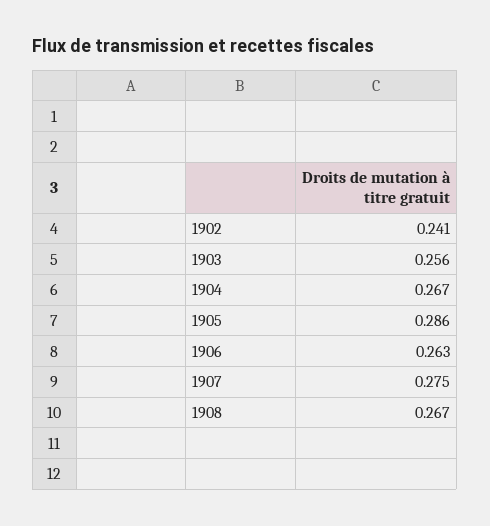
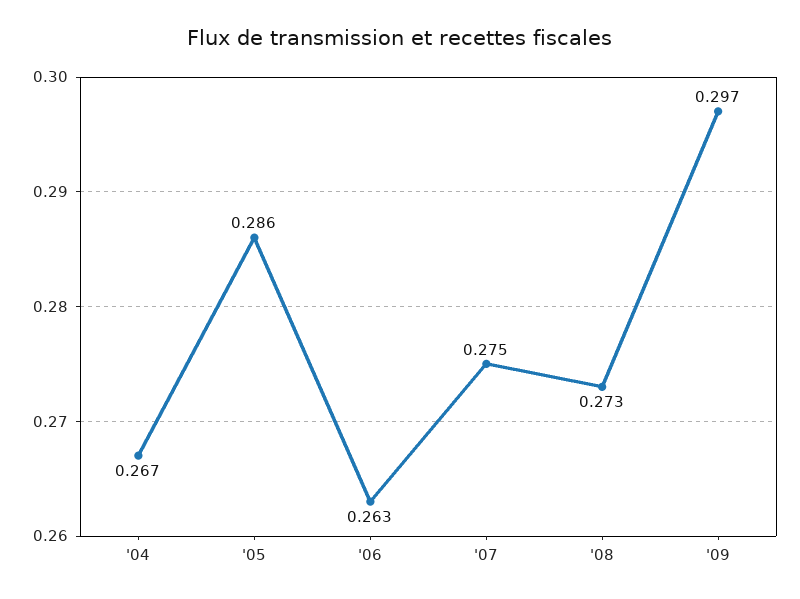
1902: 0.241 -> none
1903: 0.256 -> none
1908: 0.267 -> 0.273
'09: none -> 0.297

